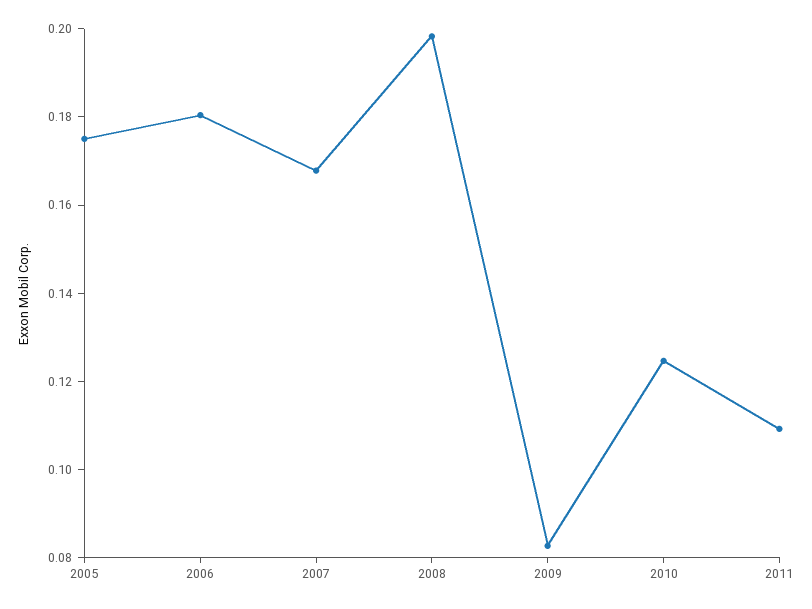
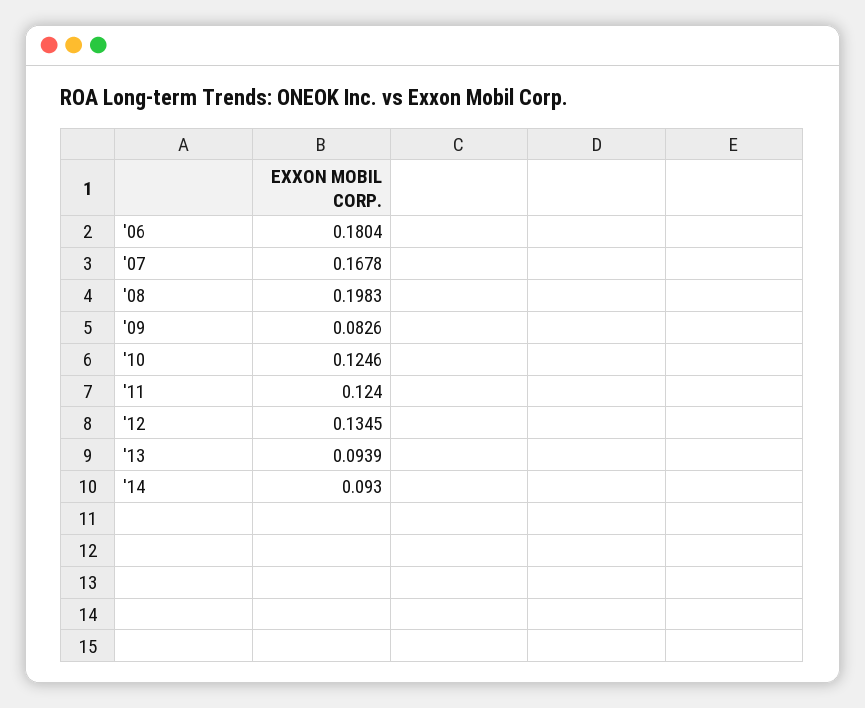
2005: 0.175 -> none
2011: 0.11 -> 0.124
'12: none -> 0.1345
'13: none -> 0.0939
'14: none -> 0.093

